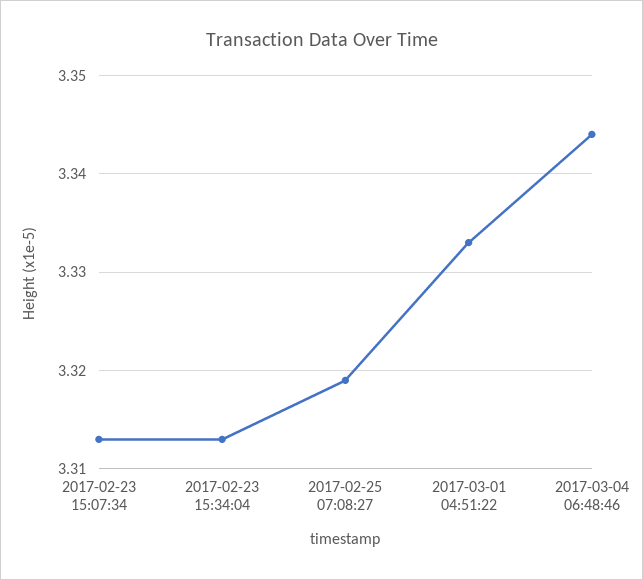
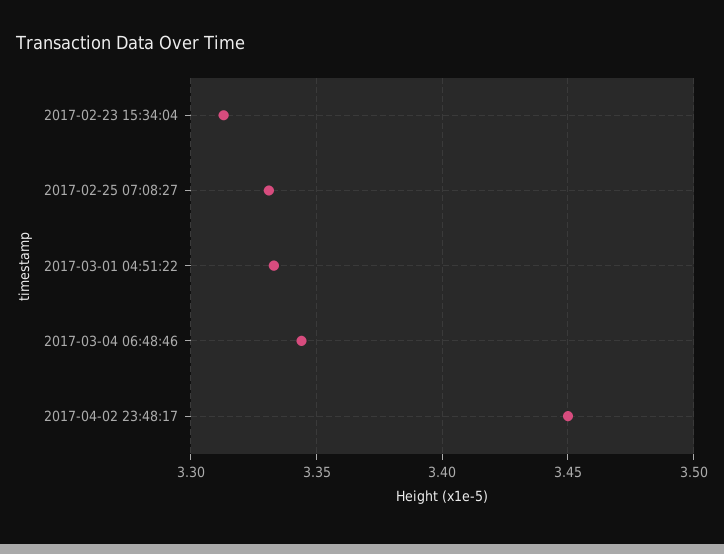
2017-02-23 15:07:34: 3.313 -> none
2017-02-25 07:08:27: 3.319 -> 3.33
2017-04-02 23:48:17: none -> 3.45

